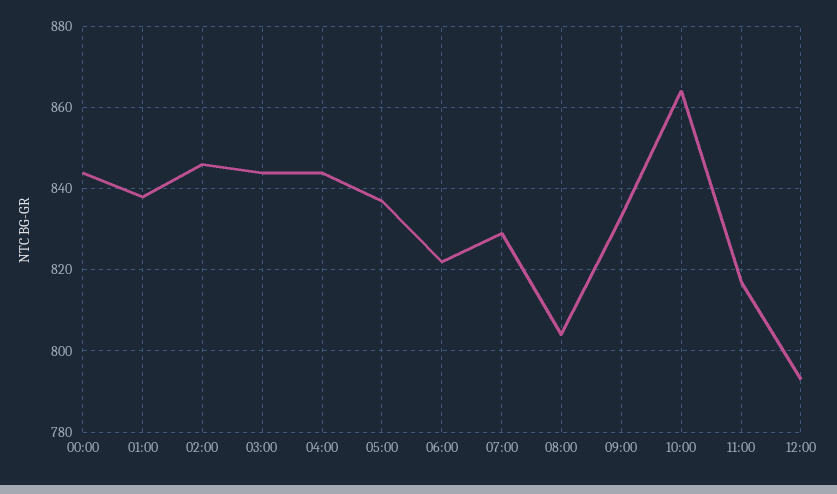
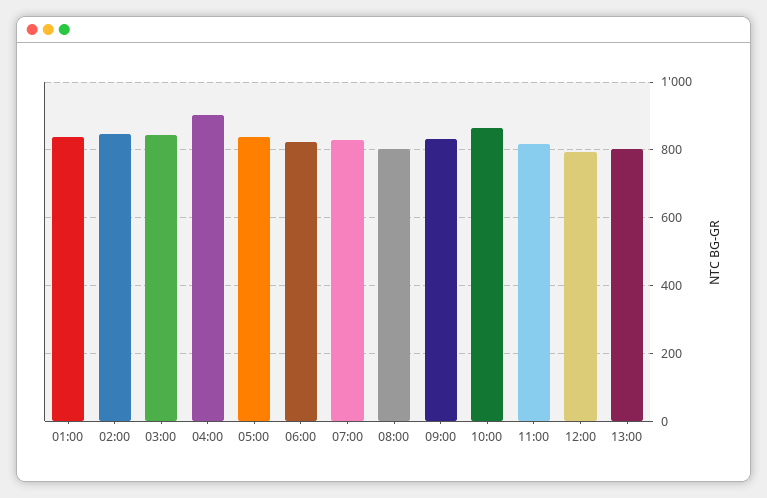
00:00: 845 -> none
04:00: 845 -> 900
13:00: none -> 800

